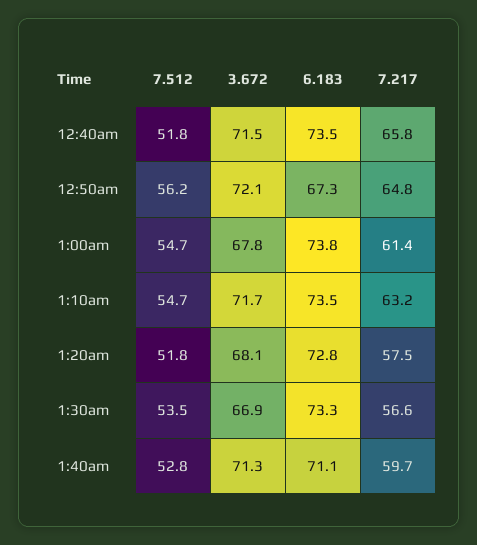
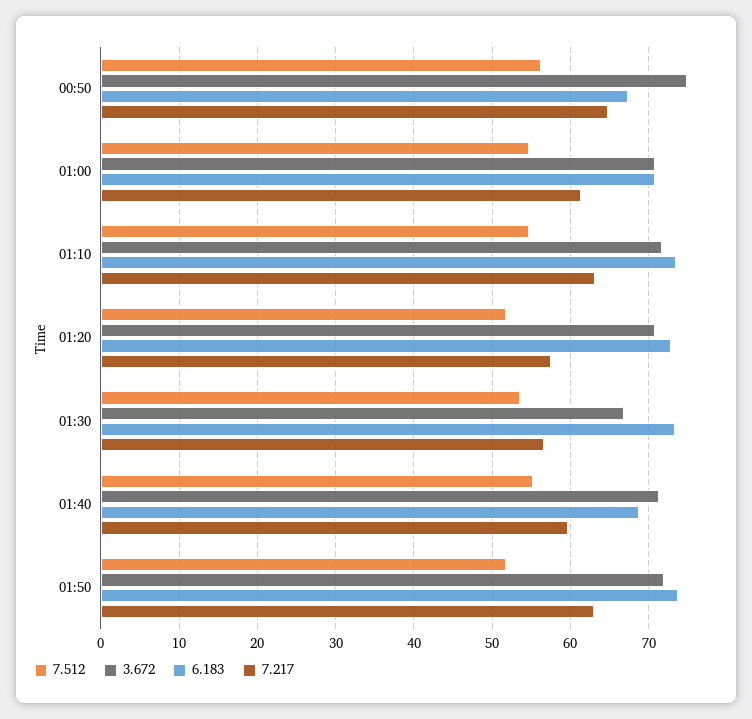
7.512, 12:40am: 51.8 -> none
3.672, 12:40am: 71.5 -> none
6.183, 12:40am: 73.5 -> none
7.217, 12:40am: 65.8 -> none
3.672, 12:50am: 72.1 -> 75
3.672, 1:00am: 67.8 -> 71
6.183, 1:00am: 73.8 -> 71
3.672, 1:20am: 68.1 -> 71
7.512, 1:40am: 52.8 -> 55
6.183, 1:40am: 71.1 -> 69
7.512, 01:50: none -> 52
3.672, 01:50: none -> 72
6.183, 01:50: none -> 74
7.217, 01:50: none -> 63

